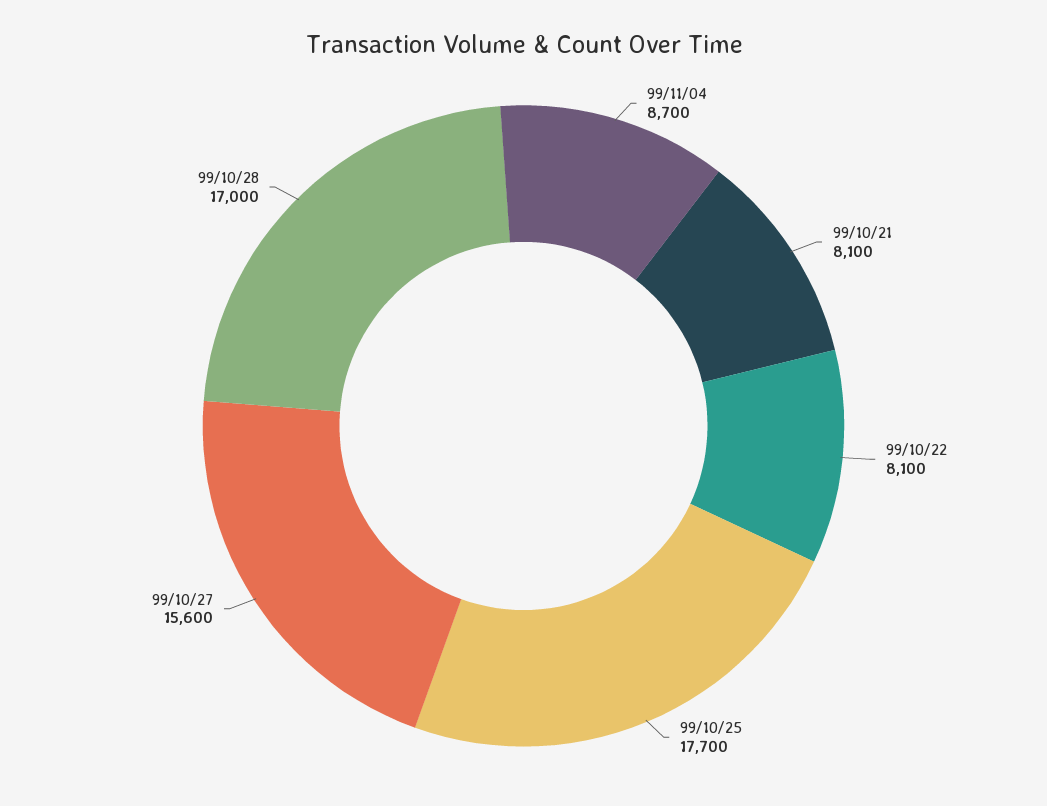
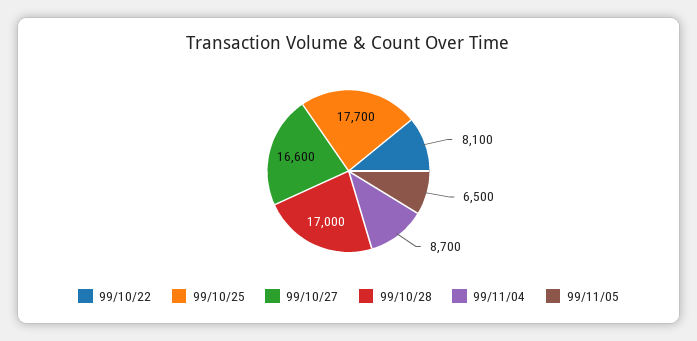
99/10/21: 8100 -> none
99/10/27: 15600 -> 16600
99/11/05: none -> 6500

